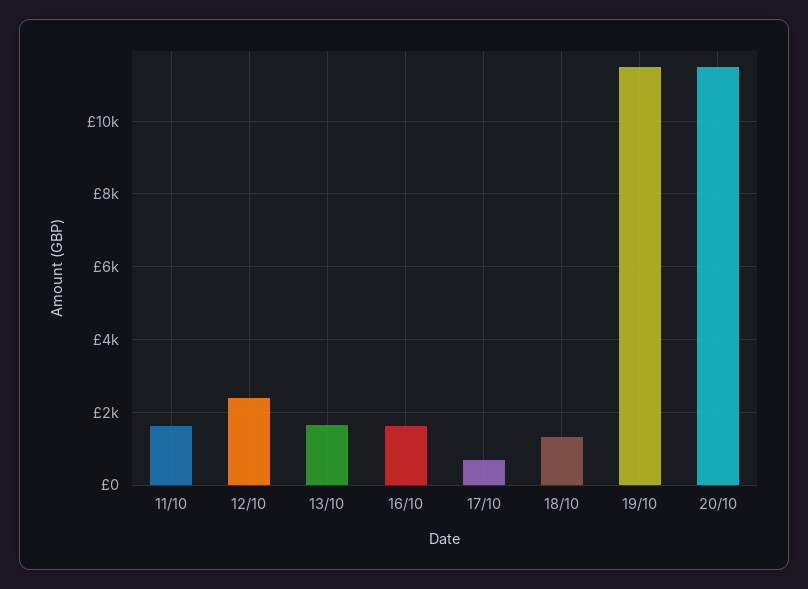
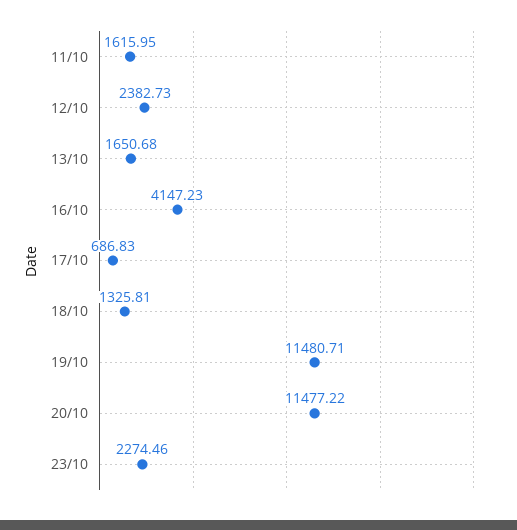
16/10: 1600 -> 4147.23
23/10: none -> 2274.46

